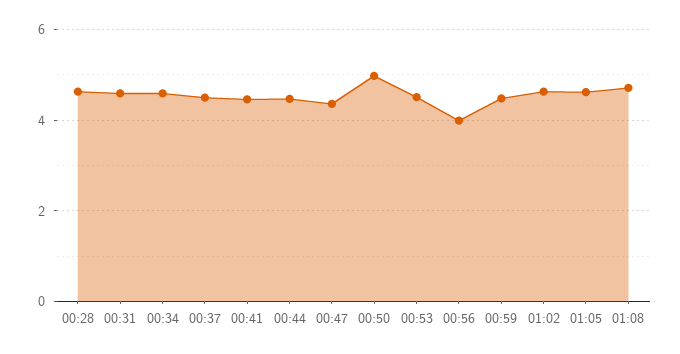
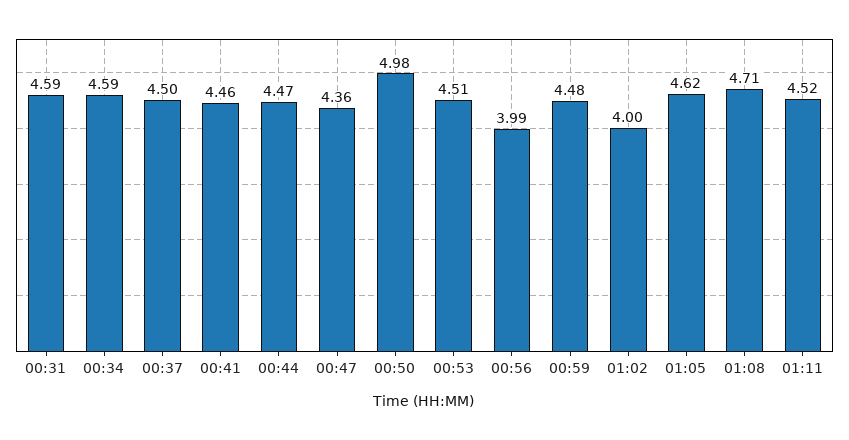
00:28: 4.6 -> none
01:02: 4.6 -> 4
01:11: none -> 4.52

